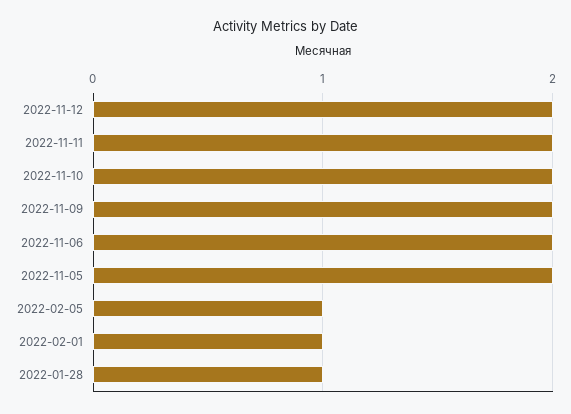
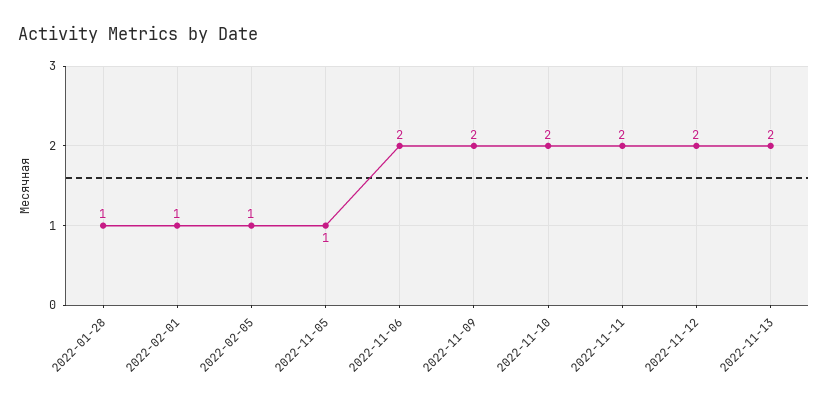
2022-11-05: 2 -> 1
2022-11-13: none -> 2

